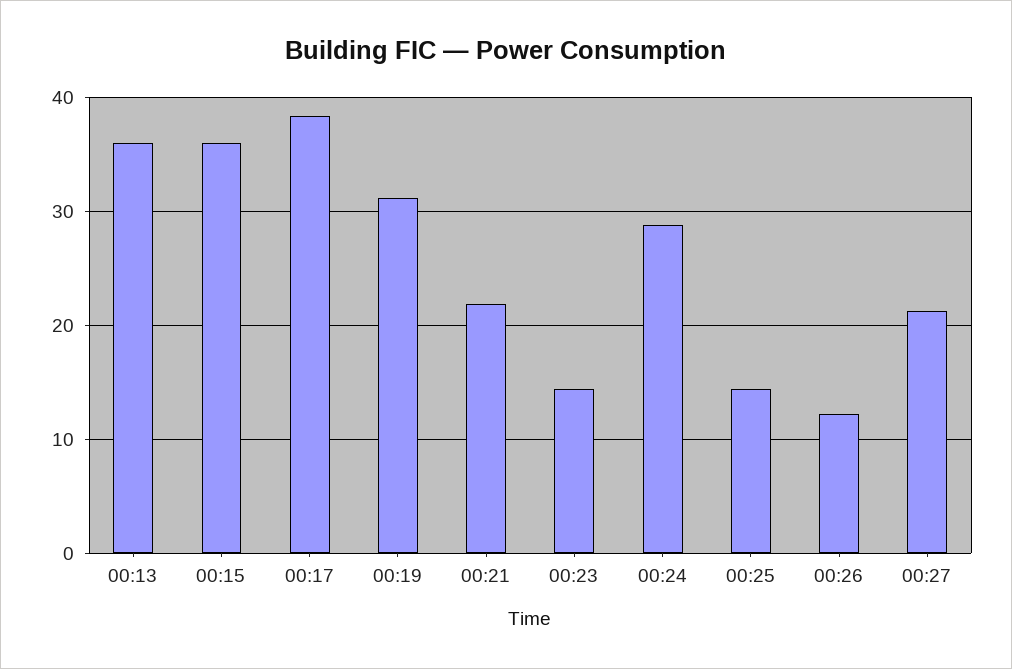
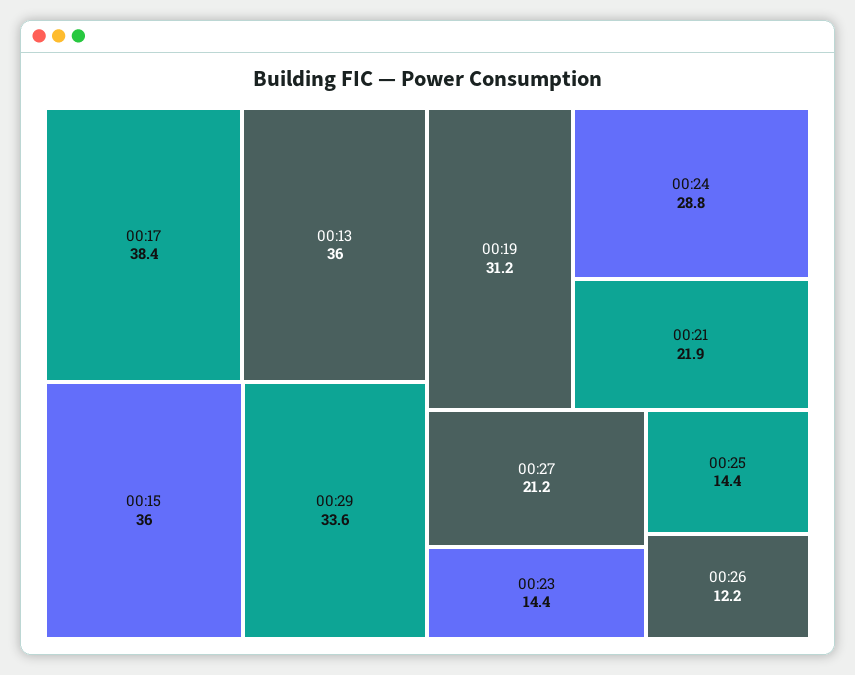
00:29: none -> 33.6

